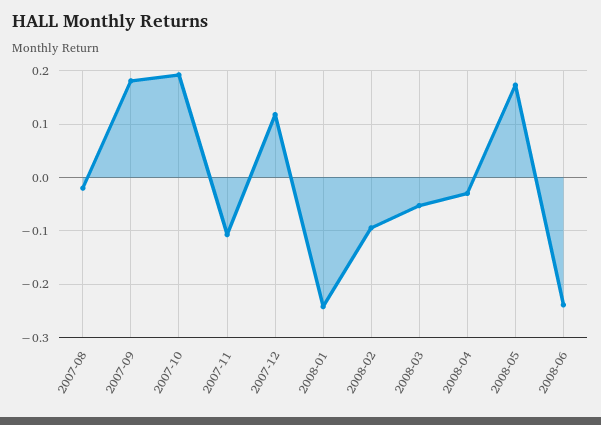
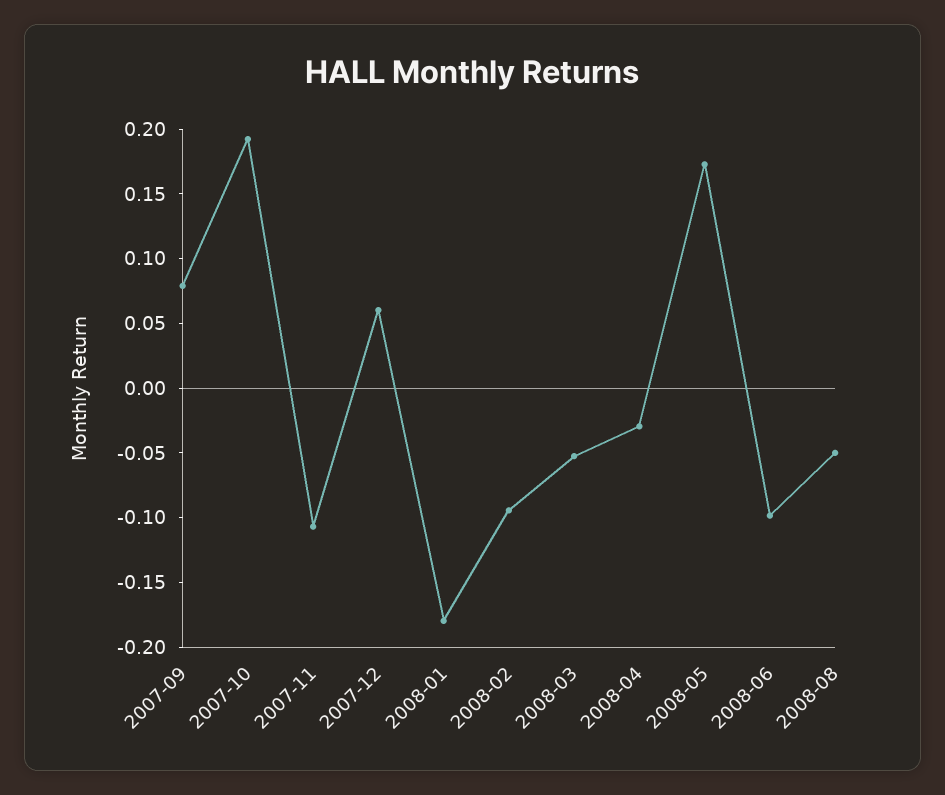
2007-08: -0.02 -> none
2007-09: 0.18 -> 0.08
2007-12: 0.12 -> 0.06
2008-01: -0.24 -> -0.18
2008-06: -0.24 -> -0.1
2008-08: none -> -0.05

